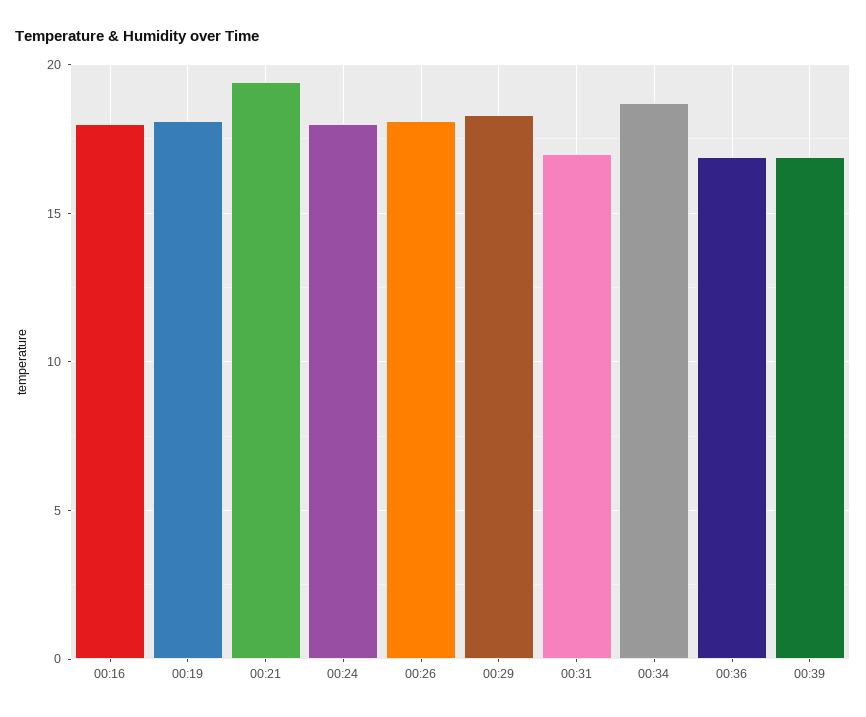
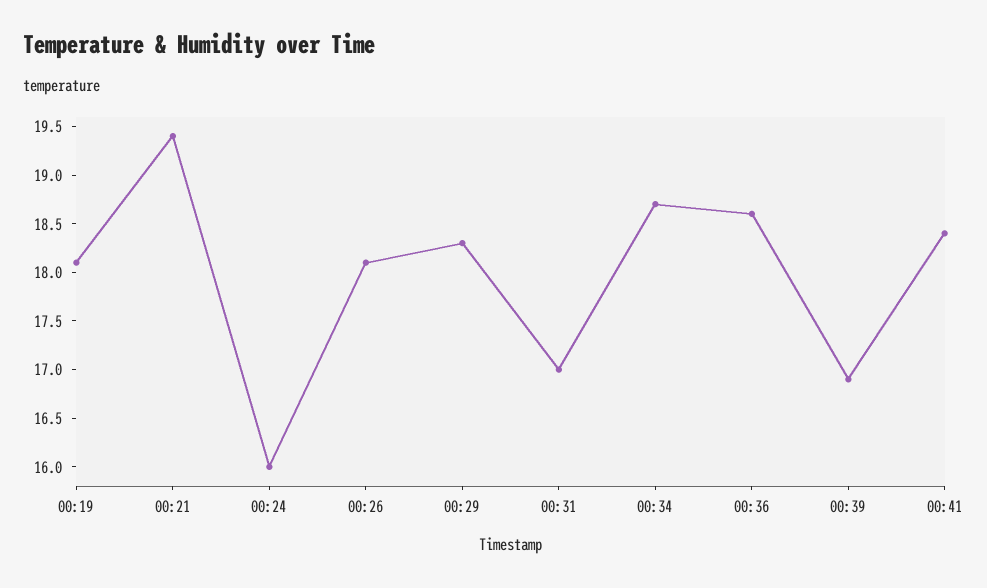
00:16: 18 -> none
00:24: 18 -> 16
00:36: 17 -> 18.6
00:41: none -> 18.4

